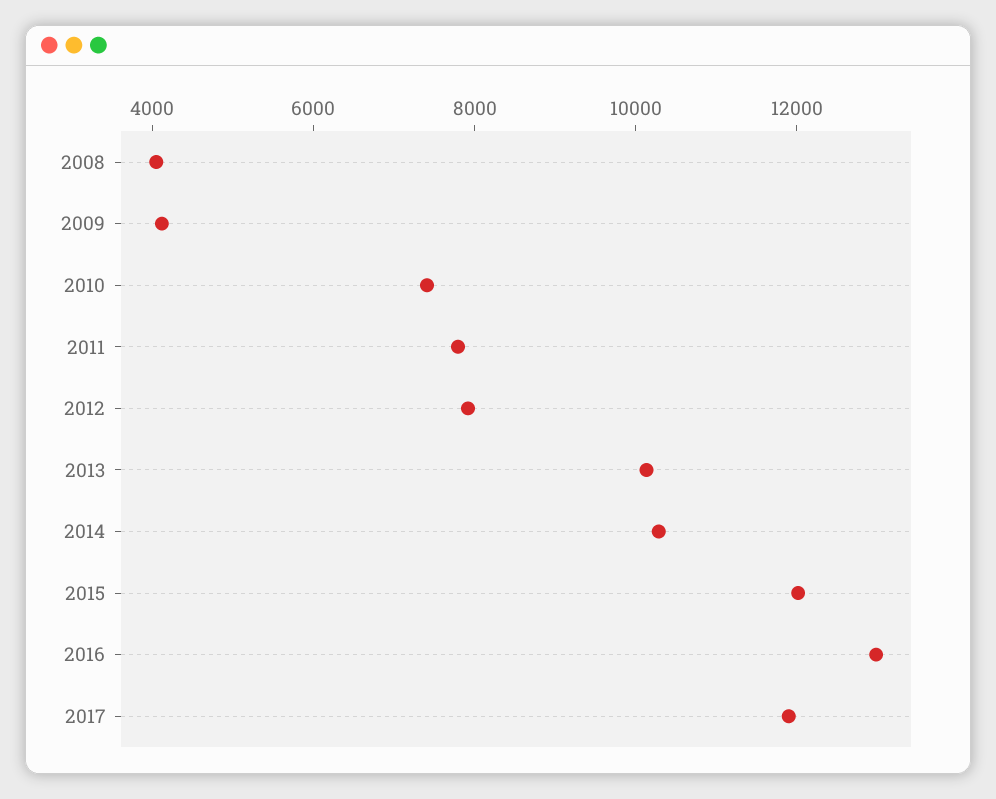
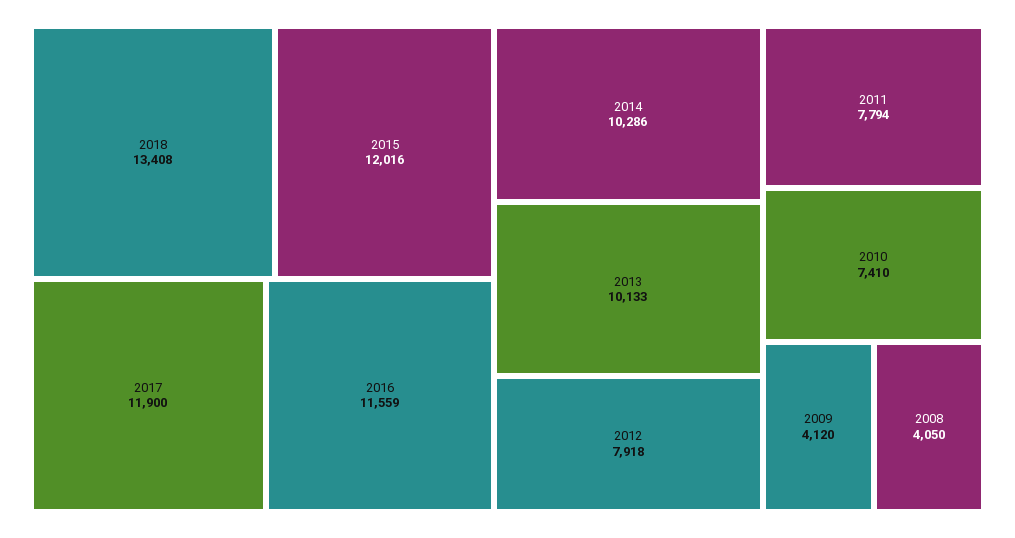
2016: 13000 -> 11559
2018: none -> 13408

